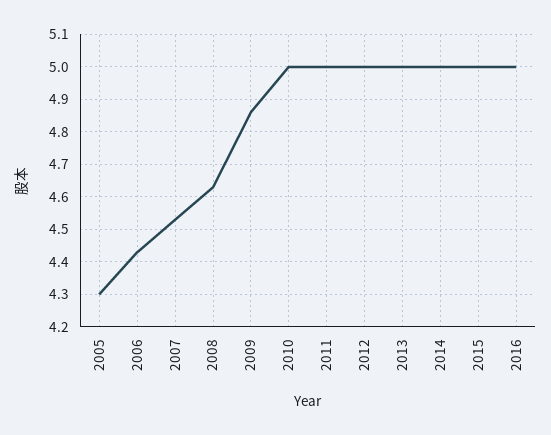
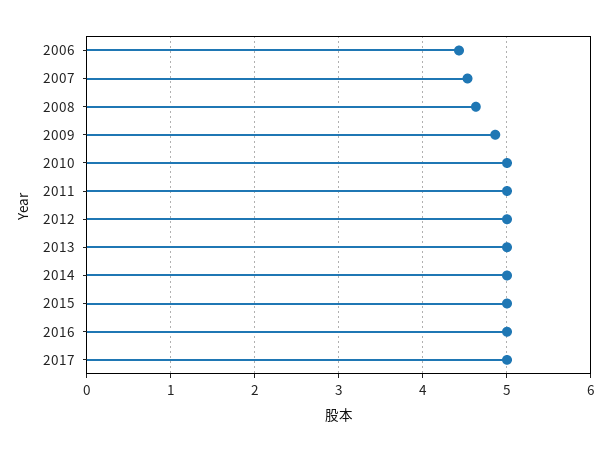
2005: 4.3 -> none
2017: none -> 5

